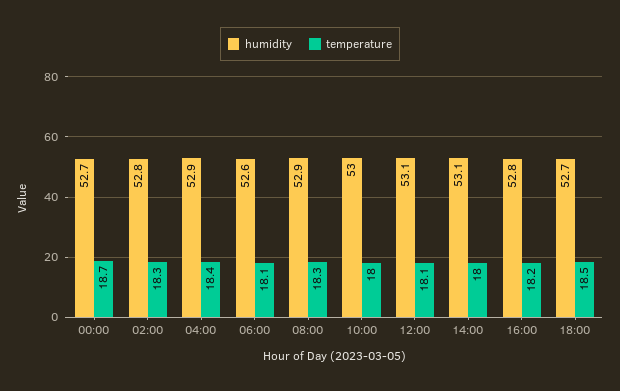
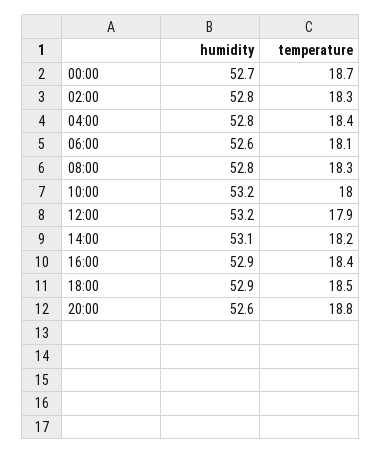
humidity, 04:00: 52.9 -> 52.8
humidity, 08:00: 52.9 -> 52.8
humidity, 10:00: 53 -> 53.2
humidity, 12:00: 53.1 -> 53.2
temperature, 12:00: 18.1 -> 17.9
temperature, 14:00: 18 -> 18.2
humidity, 16:00: 52.8 -> 52.9
temperature, 16:00: 18.2 -> 18.4
humidity, 18:00: 52.7 -> 52.9
humidity, 20:00: none -> 52.6
temperature, 20:00: none -> 18.8

